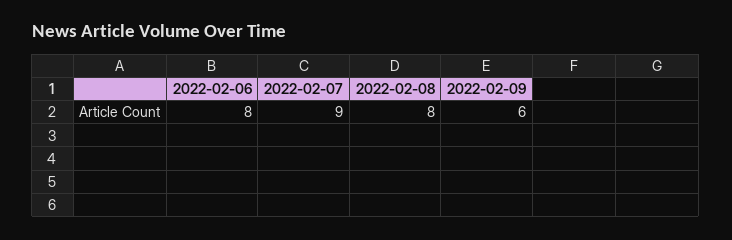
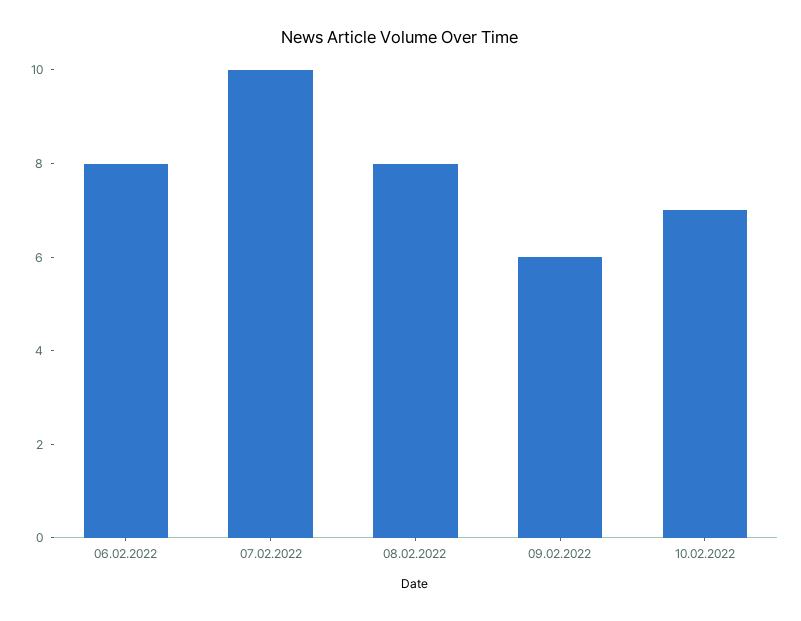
2022-02-07: 9 -> 10
10.02.2022: none -> 7

